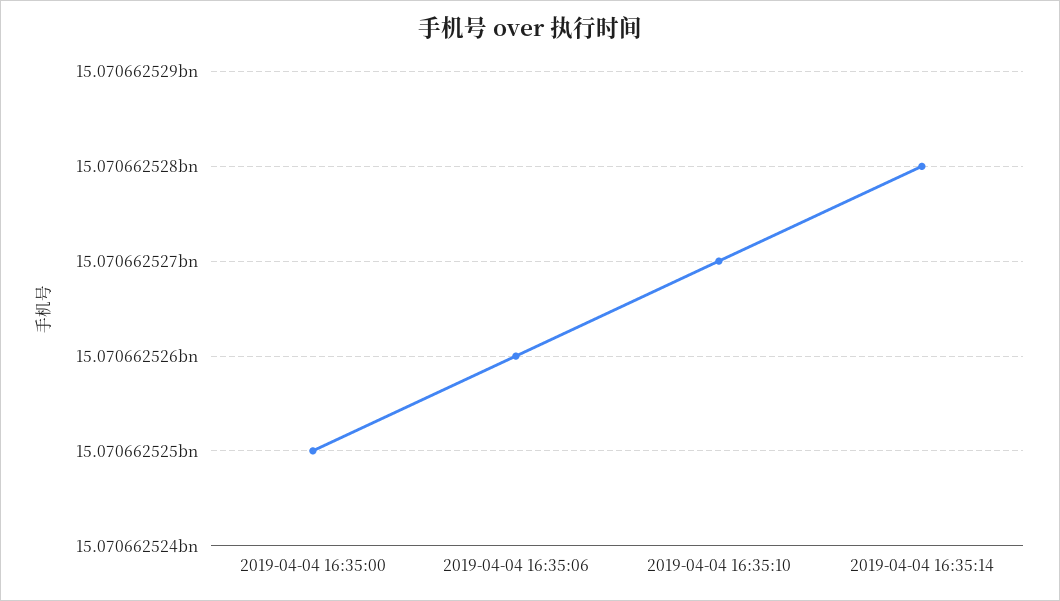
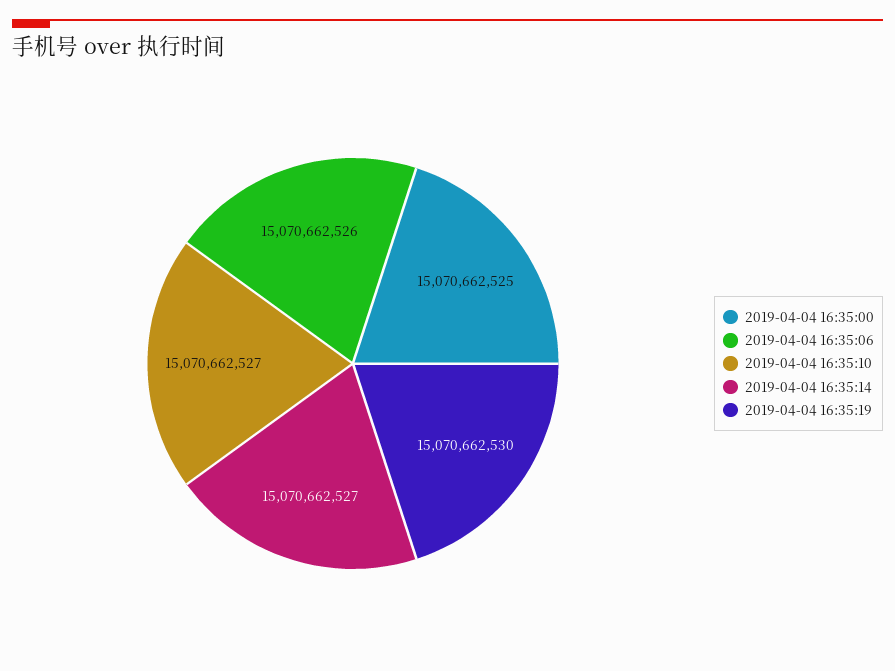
2019-04-04 16:35:14: 15070662528 -> 15070662527
2019-04-04 16:35:19: none -> 15070662530

